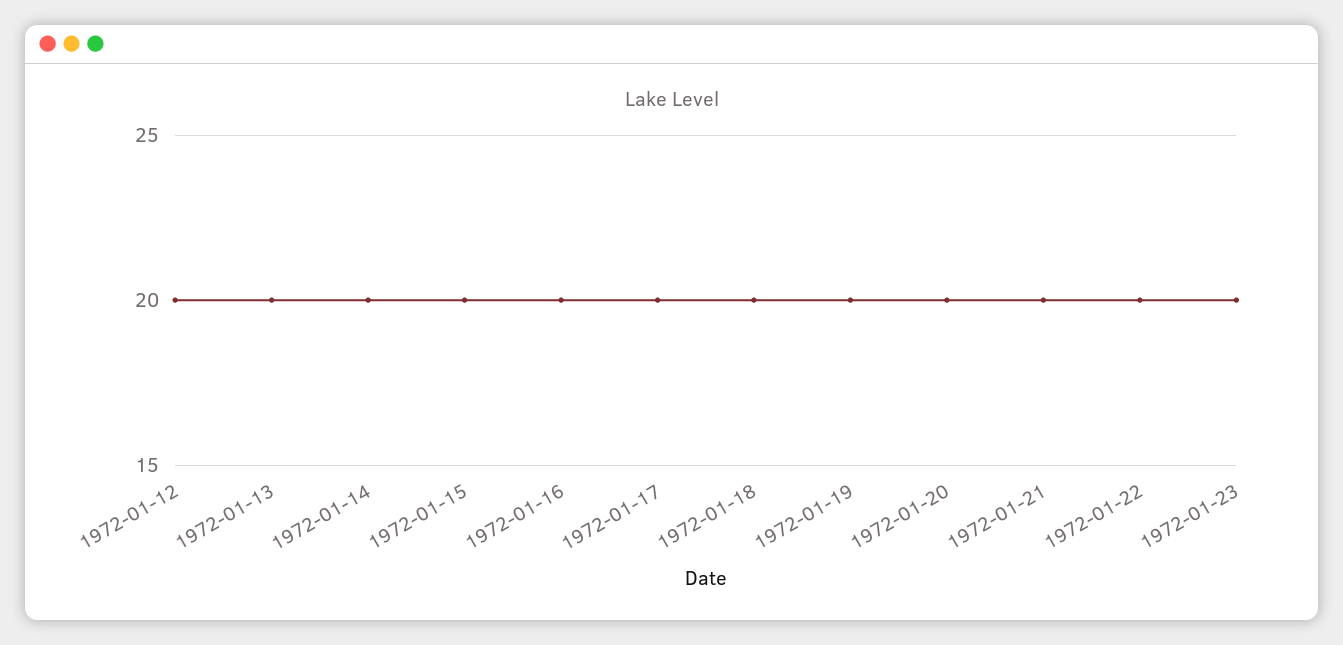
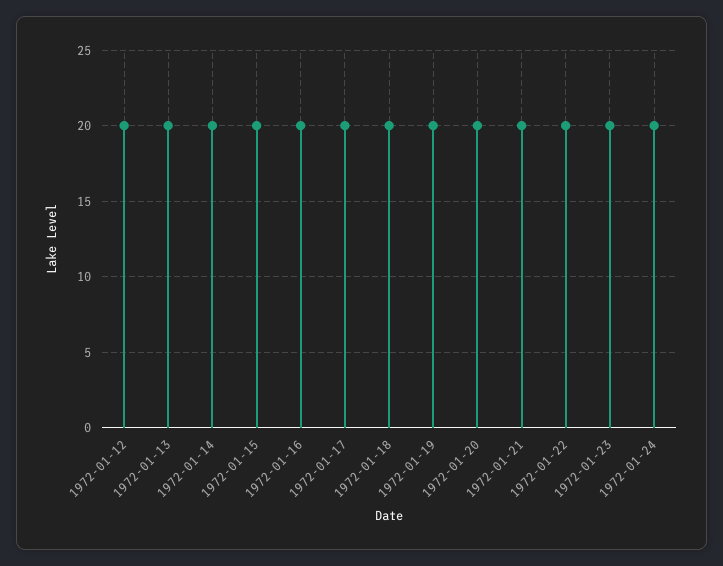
1972-01-24: none -> 20

